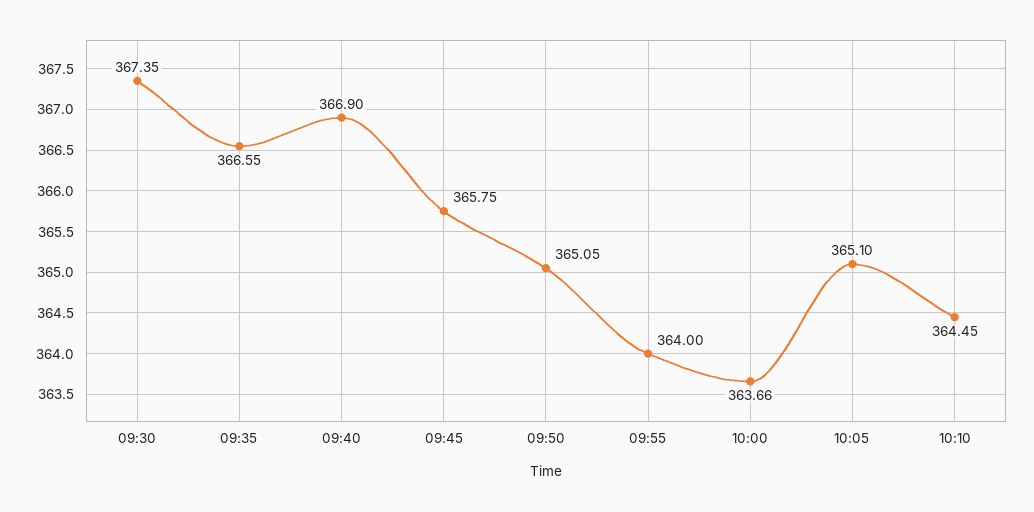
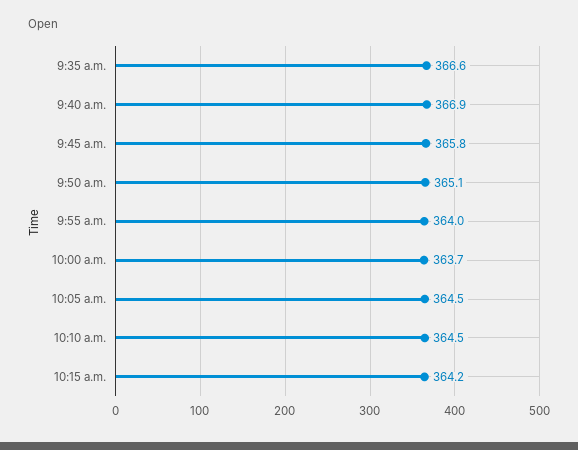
09:30: 367.35 -> none
10:05: 365.1 -> 364.5
10:15 a.m.: none -> 364.2

